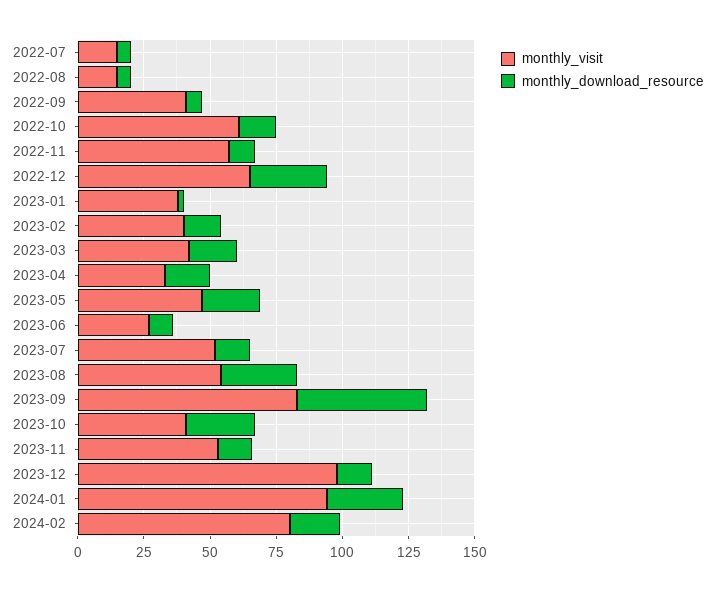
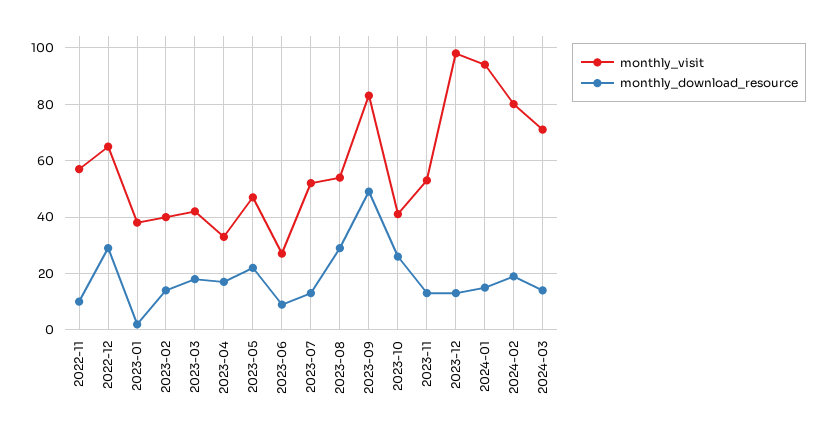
monthly_visit, 2022-07: 15 -> none
monthly_download_resource, 2022-07: 5 -> none
monthly_visit, 2022-08: 15 -> none
monthly_download_resource, 2022-08: 5 -> none
monthly_visit, 2022-09: 40 -> none
monthly_download_resource, 2022-09: 5 -> none
monthly_visit, 2022-10: 60 -> none
monthly_download_resource, 2022-10: 15 -> none
monthly_download_resource, 2024-01: 30 -> 15
monthly_visit, 2024-03: none -> 70
monthly_download_resource, 2024-03: none -> 15

